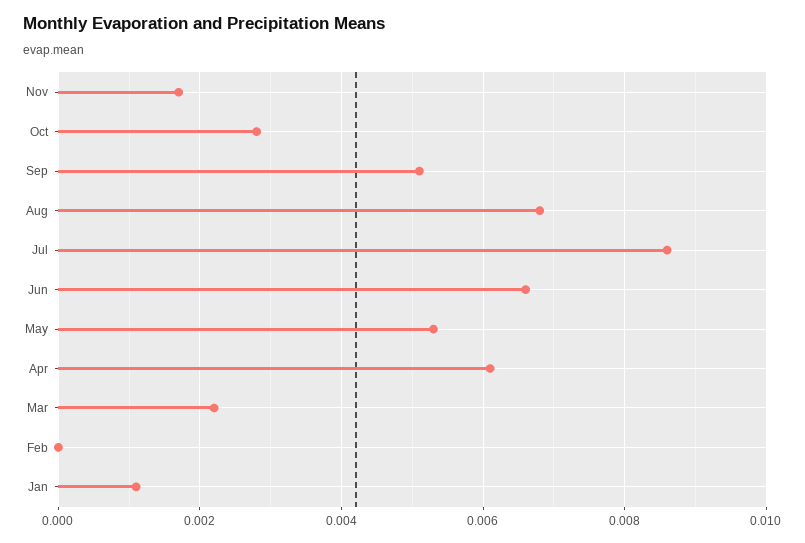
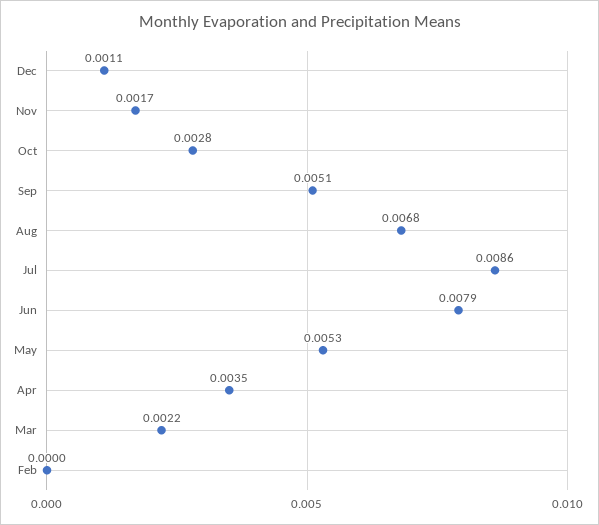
Jun: 0.0065 -> 0.0079
Apr: 0.006 -> 0.0035
Jan: 0.001 -> none
Dec: none -> 0.0011

